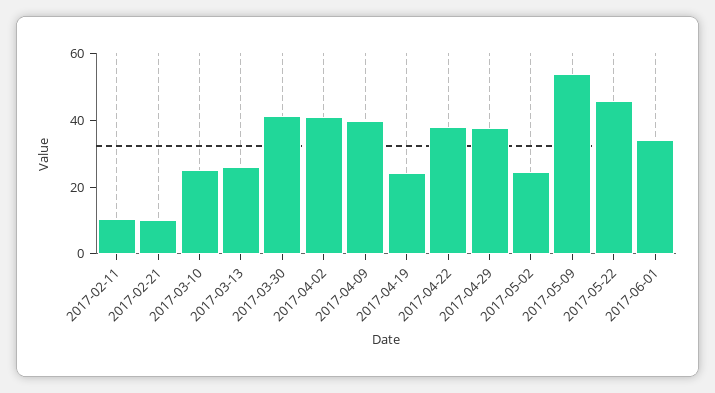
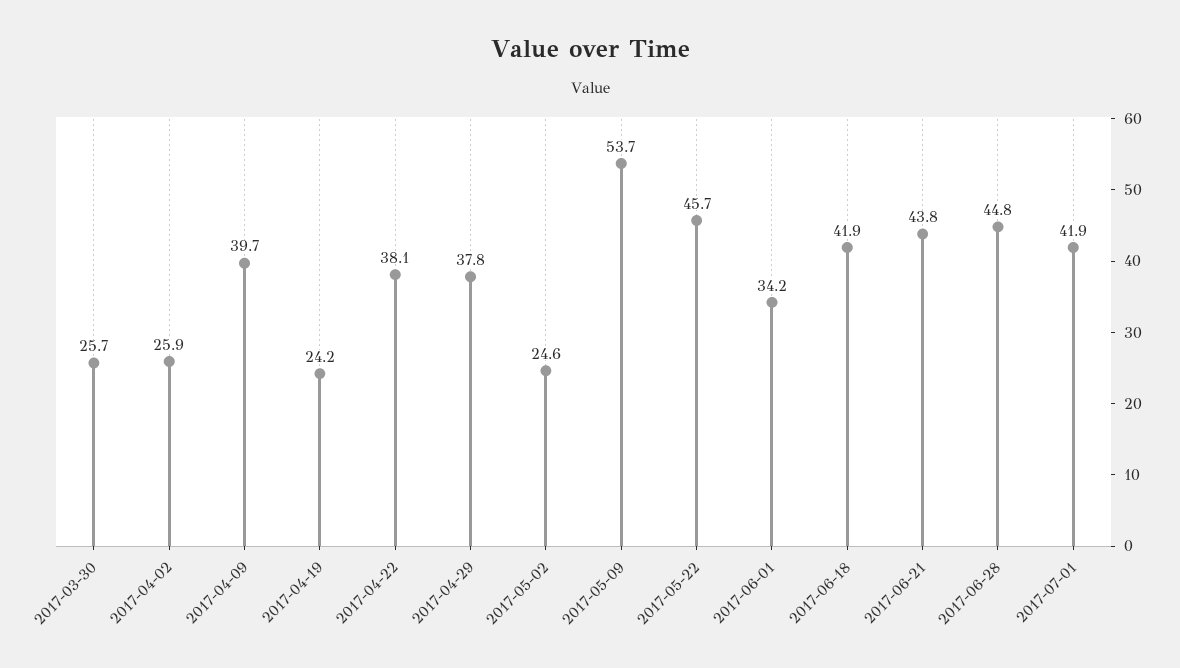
2017-02-11: 10 -> none
2017-02-21: 10 -> none
2017-03-10: 25 -> none
2017-03-13: 25 -> none
2017-03-30: 40 -> 25.7
2017-04-02: 40 -> 25.9
2017-06-18: none -> 41.9
2017-06-21: none -> 43.8
2017-06-28: none -> 44.8
2017-07-01: none -> 41.9

